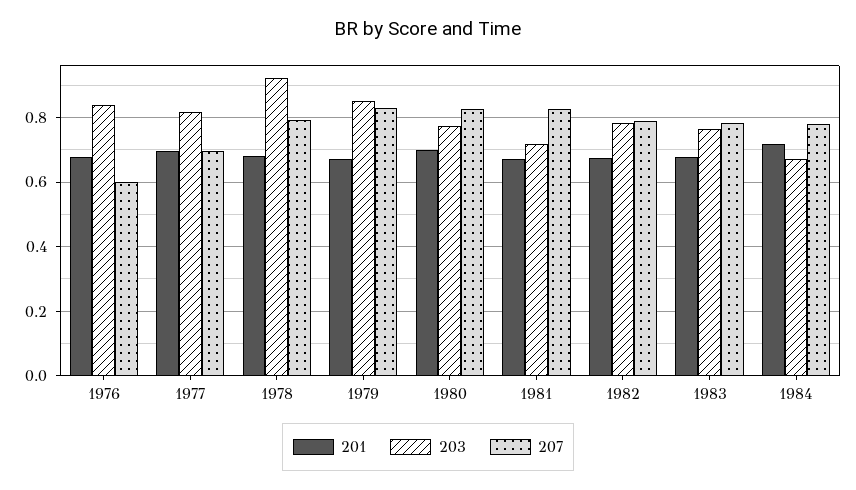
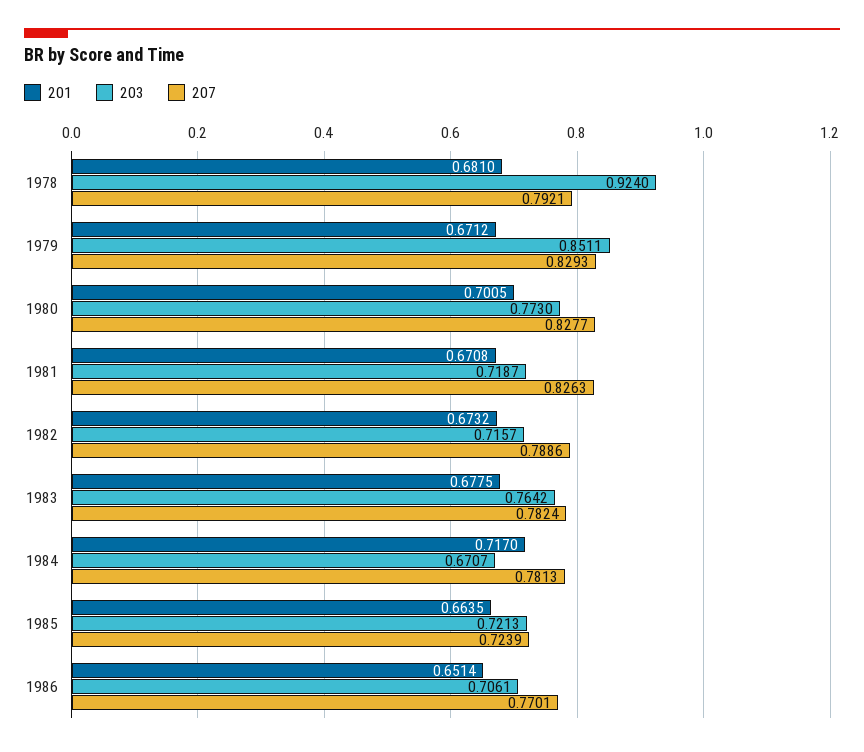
201, 1976: 0.68 -> none
203, 1976: 0.84 -> none
207, 1976: 0.6 -> none
201, 1977: 0.7 -> none
203, 1977: 0.82 -> none
207, 1977: 0.7 -> none
203, 1982: 0.78 -> 0.7157
201, 1985: none -> 0.6635
203, 1985: none -> 0.7213
207, 1985: none -> 0.7239
201, 1986: none -> 0.6514
203, 1986: none -> 0.7061
207, 1986: none -> 0.7701

